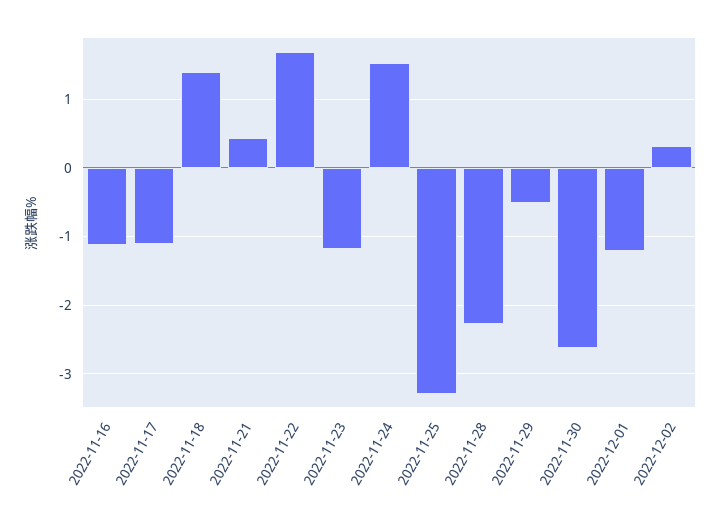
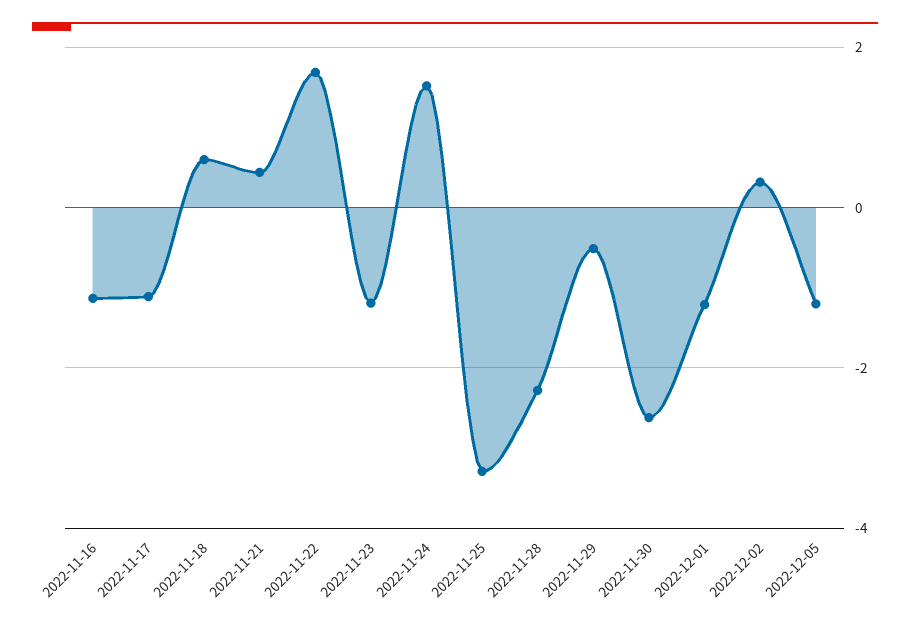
2022-11-18: 1.4 -> 0.6
2022-12-05: none -> -1.2

